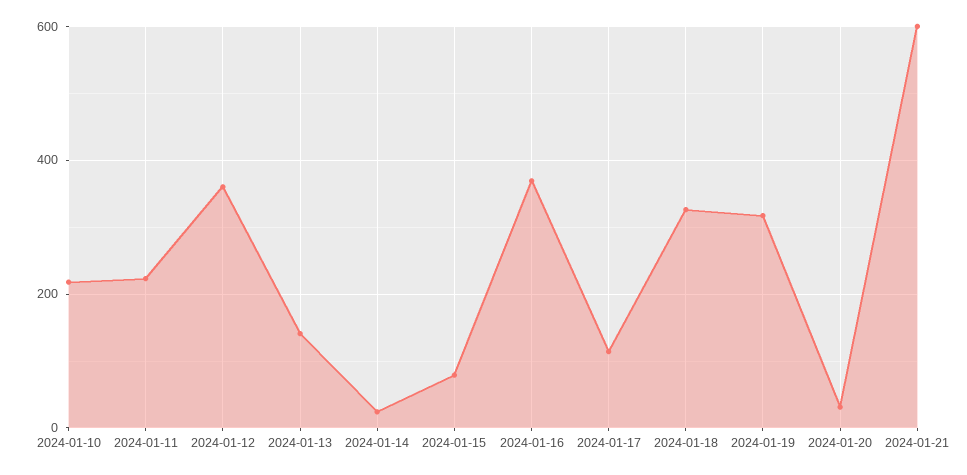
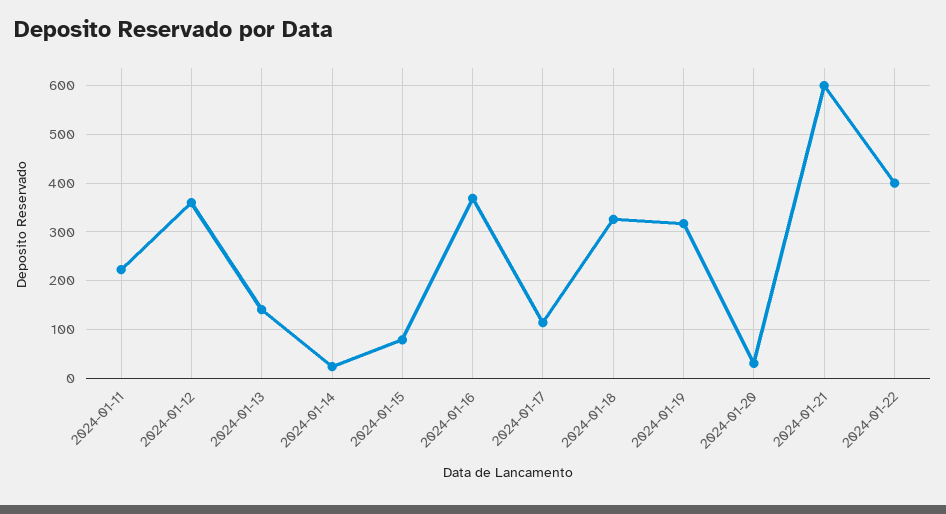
2024-01-10: 220 -> none
2024-01-22: none -> 400

